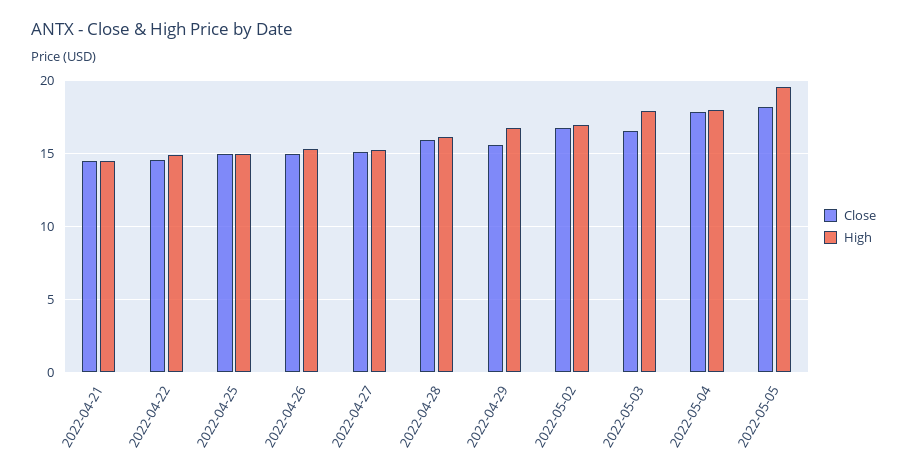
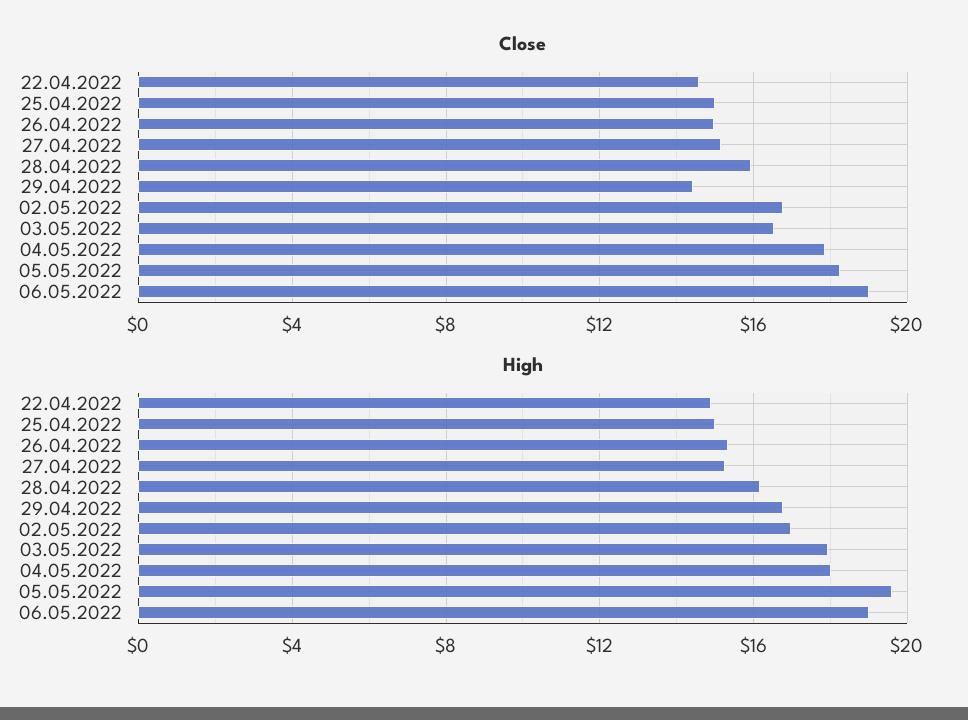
Close, 2022-04-21: 14.5 -> none
High, 2022-04-21: 14.5 -> none
Close, 2022-04-29: 15.5 -> 14.5
Close, 06.05.2022: none -> 19
High, 06.05.2022: none -> 19

